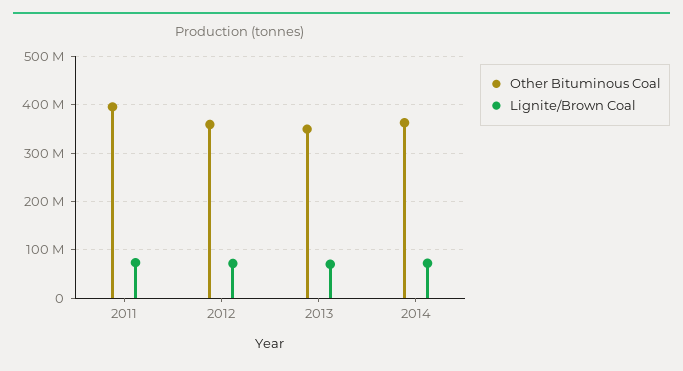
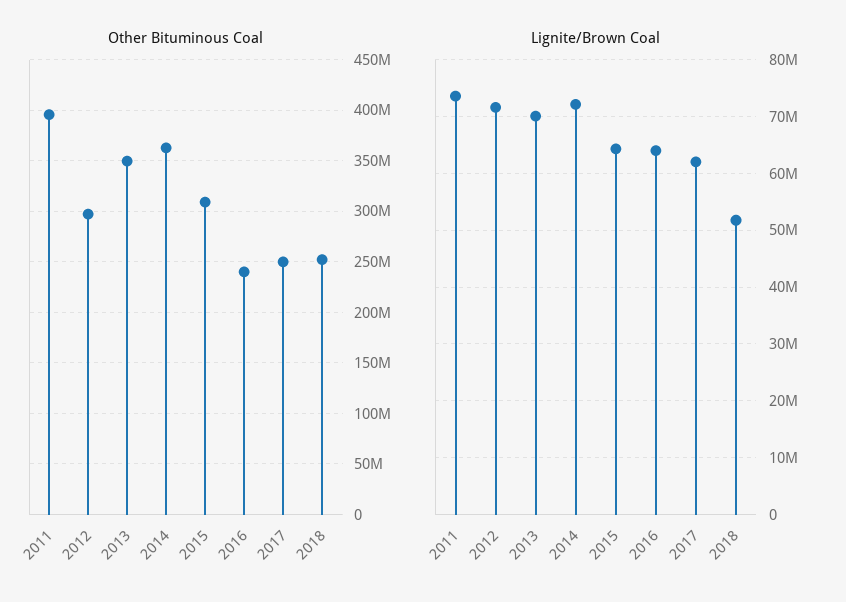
Other Bituminous Coal, 2012: 360000000 -> 300000000
Other Bituminous Coal, 2015: none -> 310000000
Other Bituminous Coal, 2016: none -> 240000000
Other Bituminous Coal, 2017: none -> 250000000
Other Bituminous Coal, 2018: none -> 250000000
Lignite/Brown Coal, 2015: none -> 64000000
Lignite/Brown Coal, 2016: none -> 64000000
Lignite/Brown Coal, 2017: none -> 62000000
Lignite/Brown Coal, 2018: none -> 52000000

